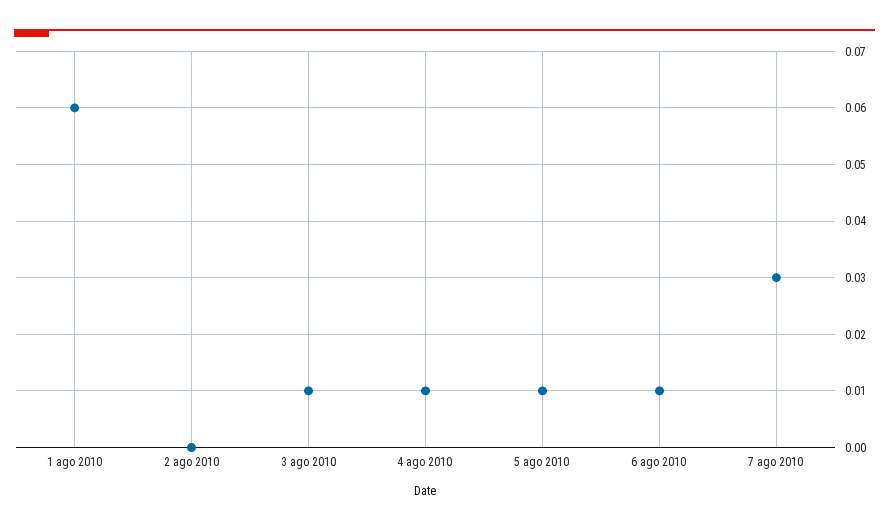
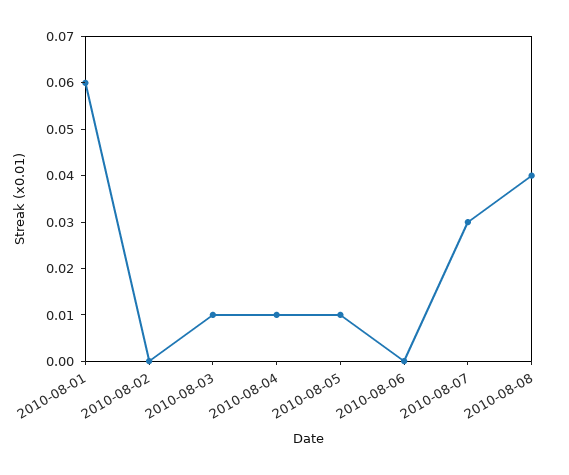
6 ago 2010: 0.01 -> 0
2010-08-08: none -> 0.04

